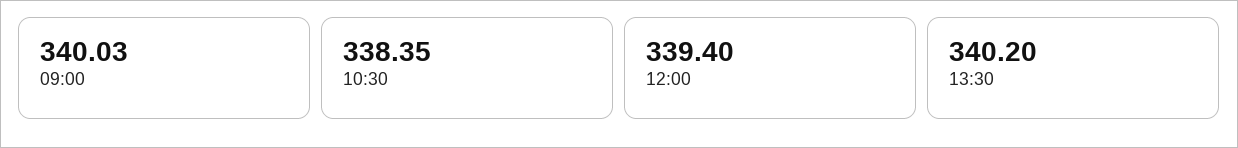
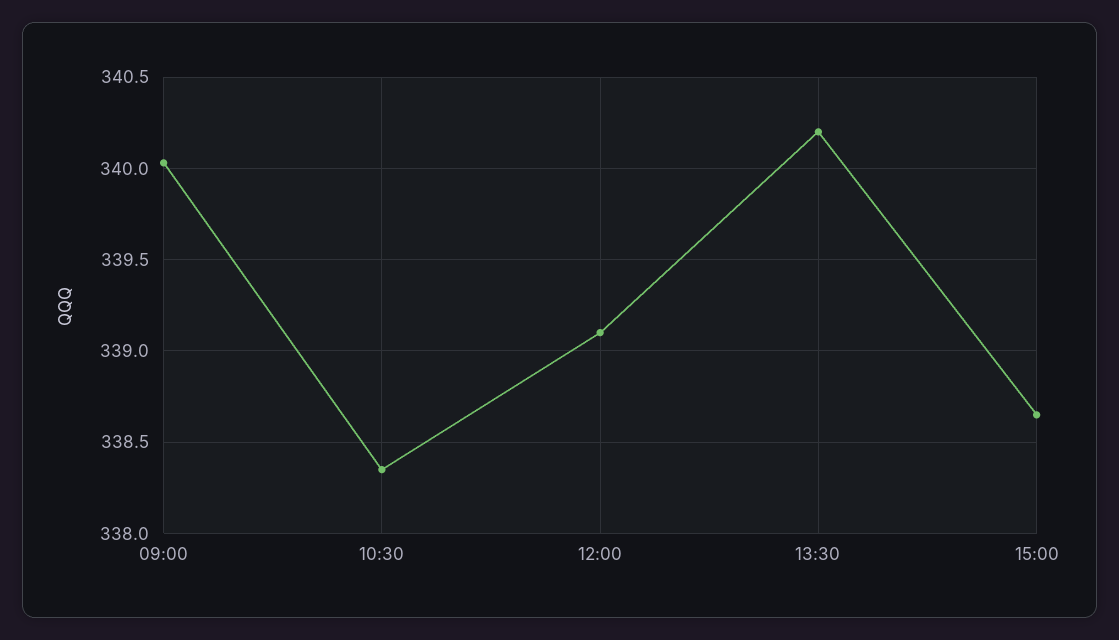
12:00: 339.4 -> 339.1
15:00: none -> 338.65

